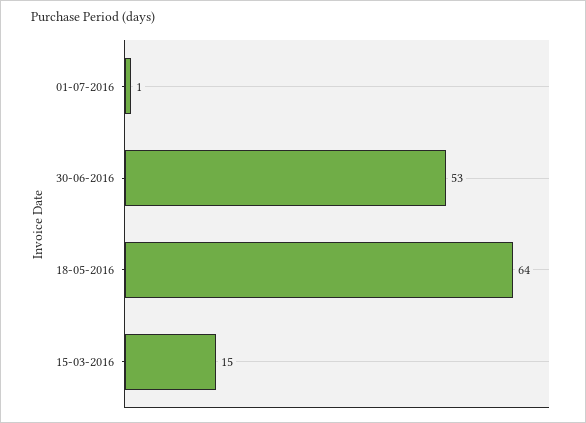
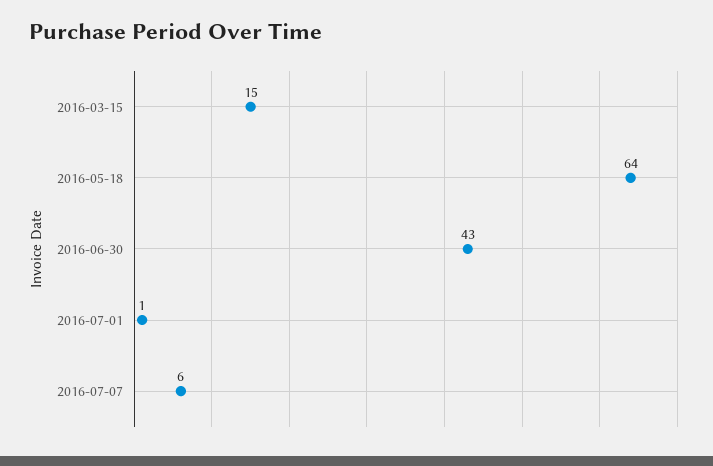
30-06-2016: 53 -> 43
2016-07-07: none -> 6

